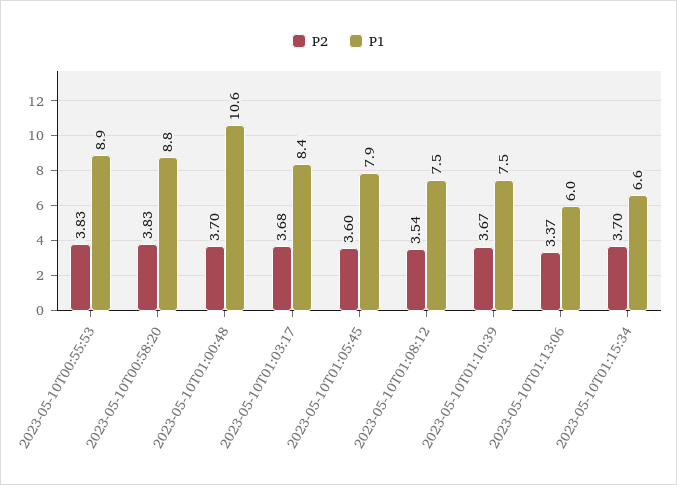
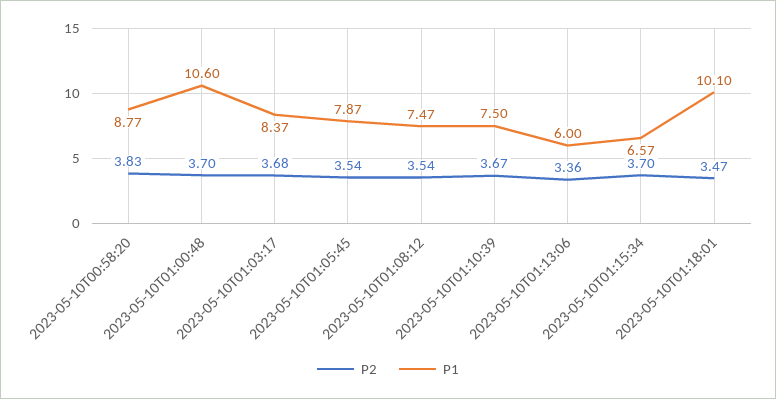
P2, 2023-05-10T00:55:53: 3.83 -> none
P1, 2023-05-10T00:55:53: 8.9 -> none
P2, 2023-05-10T01:05:45: 3.6 -> 3.54
P2, 2023-05-10T01:13:06: 3.37 -> 3.36
P2, 2023-05-10T01:18:01: none -> 3.47
P1, 2023-05-10T01:18:01: none -> 10.1

